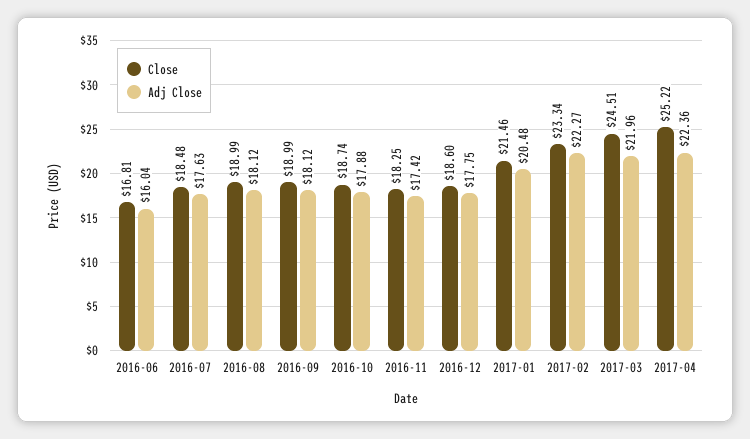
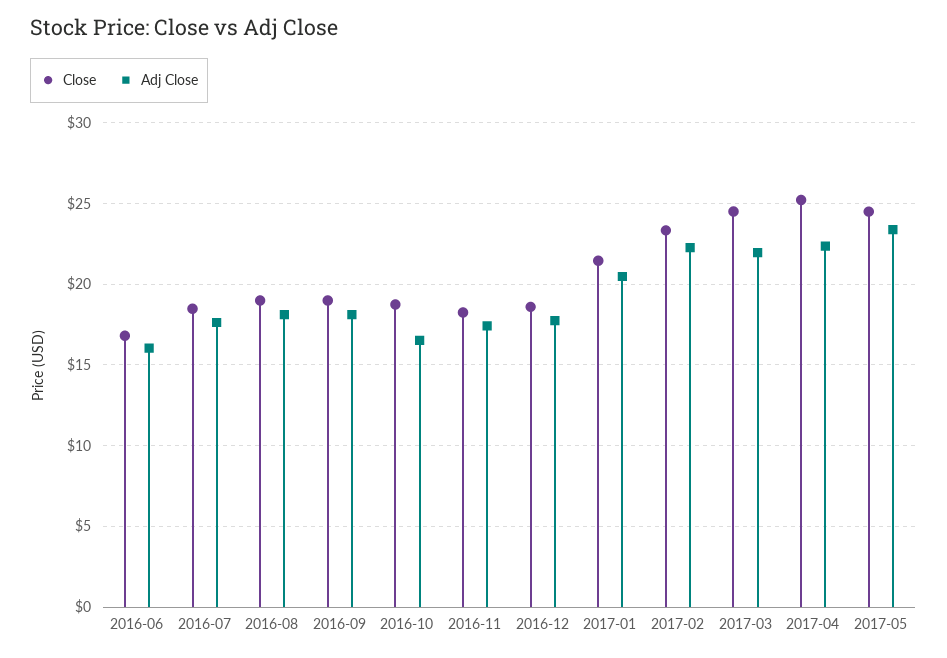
Adj Close, 2016-10: 17.88 -> 16.5
Close, 2017-05: none -> 24.5
Adj Close, 2017-05: none -> 23.5

